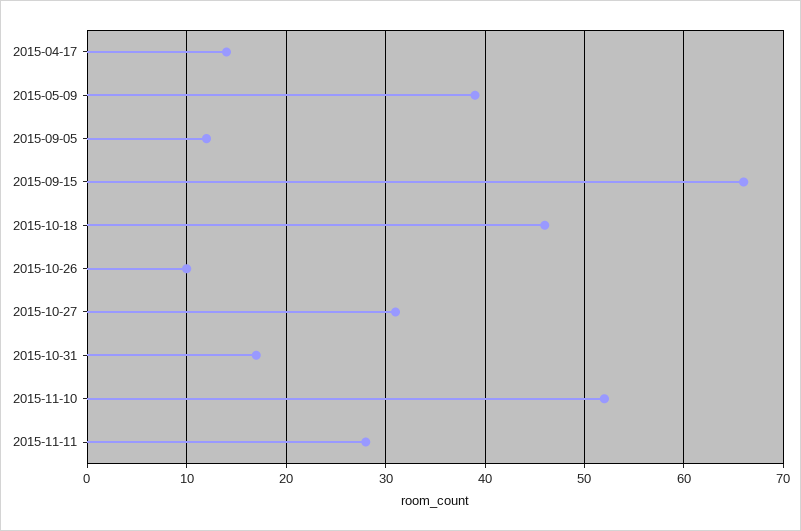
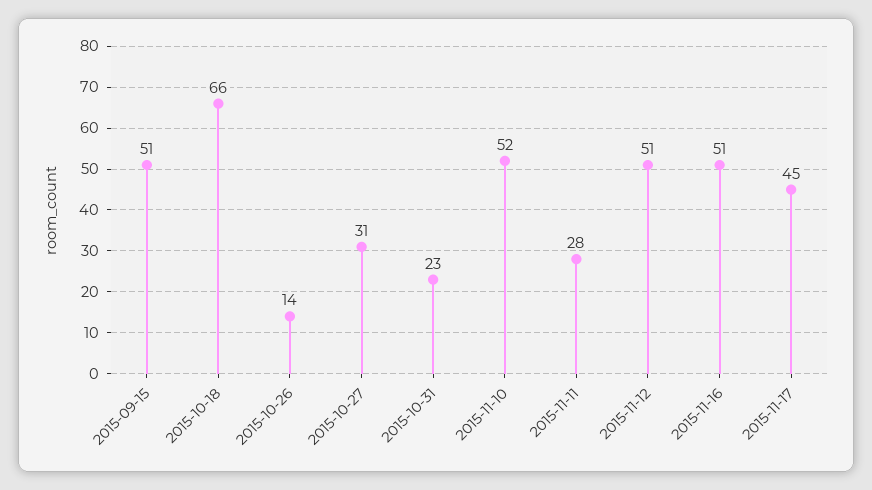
2015-04-17: 14 -> none
2015-05-09: 39 -> none
2015-09-05: 12 -> none
2015-09-15: 66 -> 51
2015-10-18: 46 -> 66
2015-10-26: 10 -> 14
2015-10-31: 17 -> 23
2015-11-12: none -> 51
2015-11-16: none -> 51
2015-11-17: none -> 45

